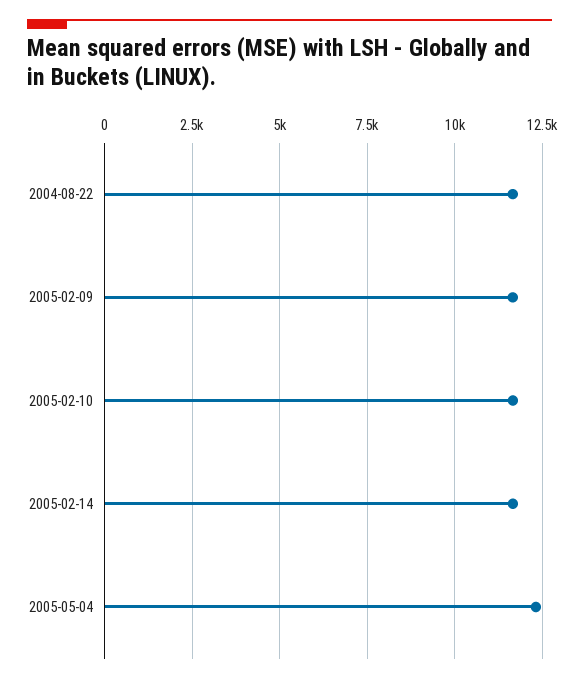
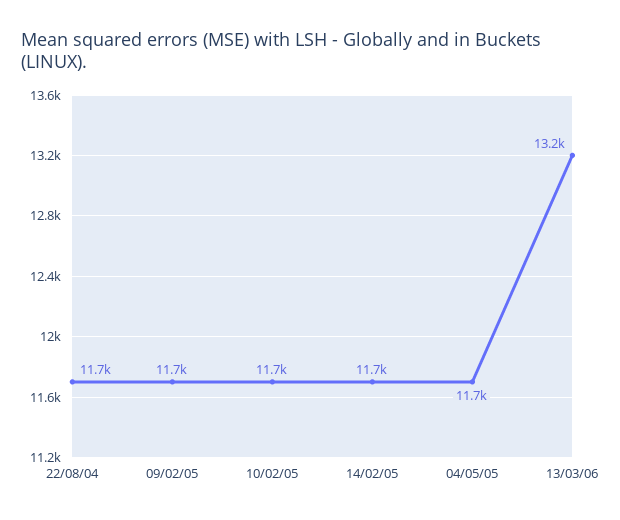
2005-05-04: 12250 -> 11700
13/03/06: none -> 13200

